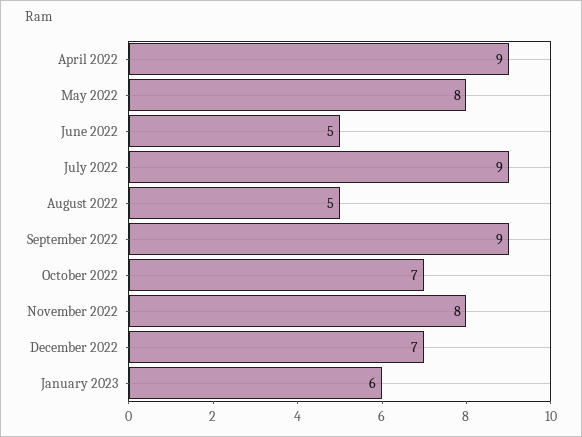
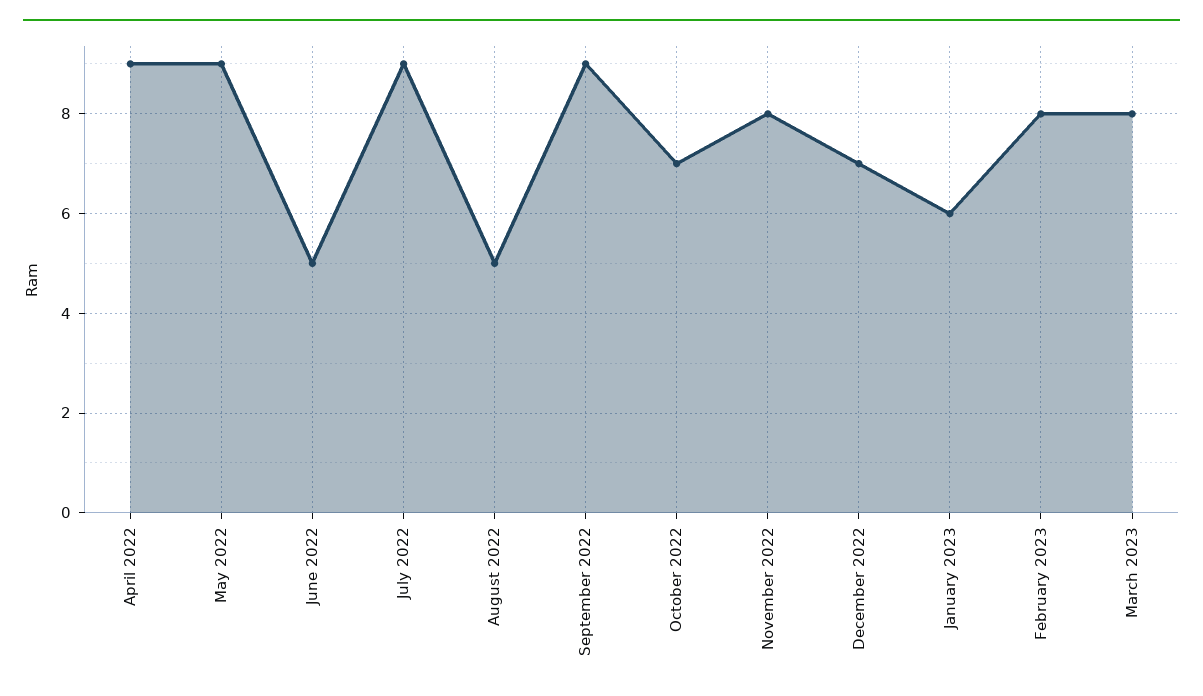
May 2022: 8 -> 9
February 2023: none -> 8
March 2023: none -> 8

